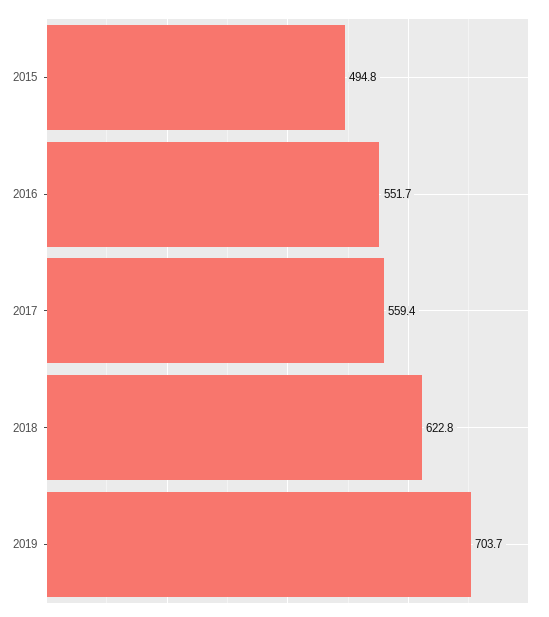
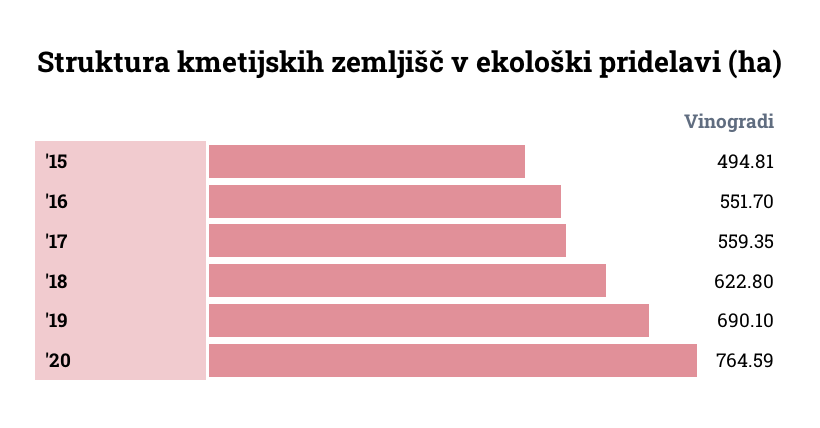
2019: 703.7 -> 690.1
'20: none -> 764.59

